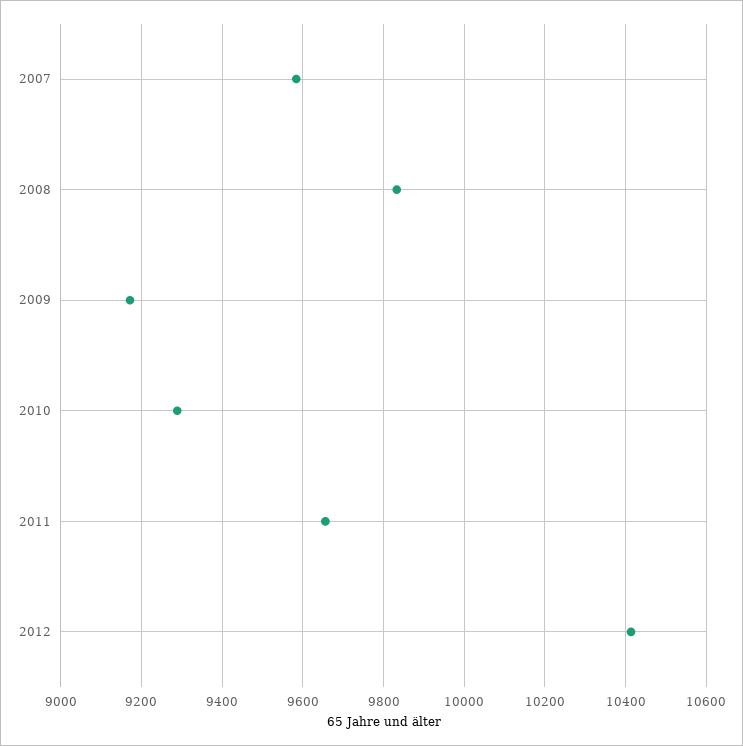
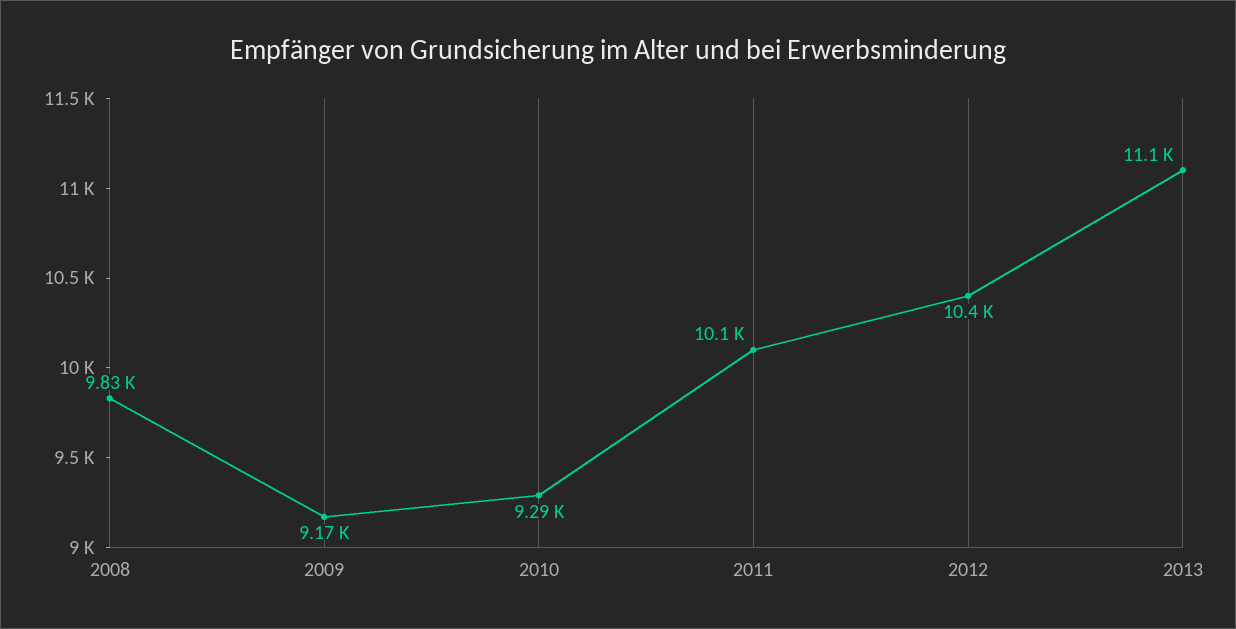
2007: 9580 -> none
2011: 9660 -> 10100
2013: none -> 11100

